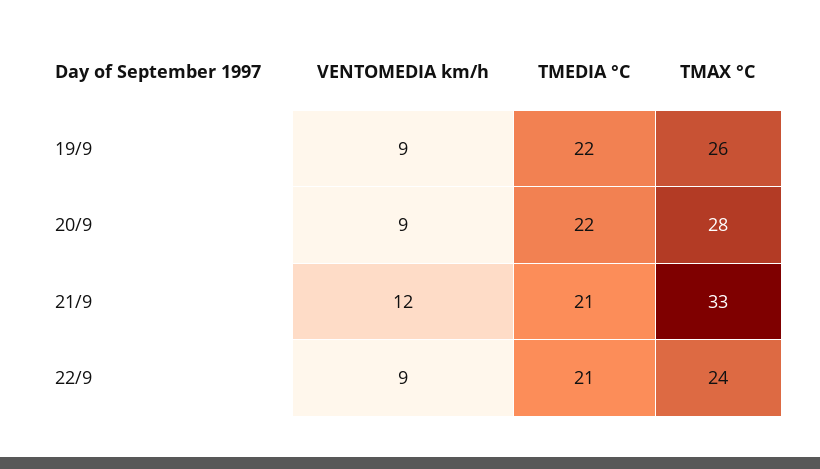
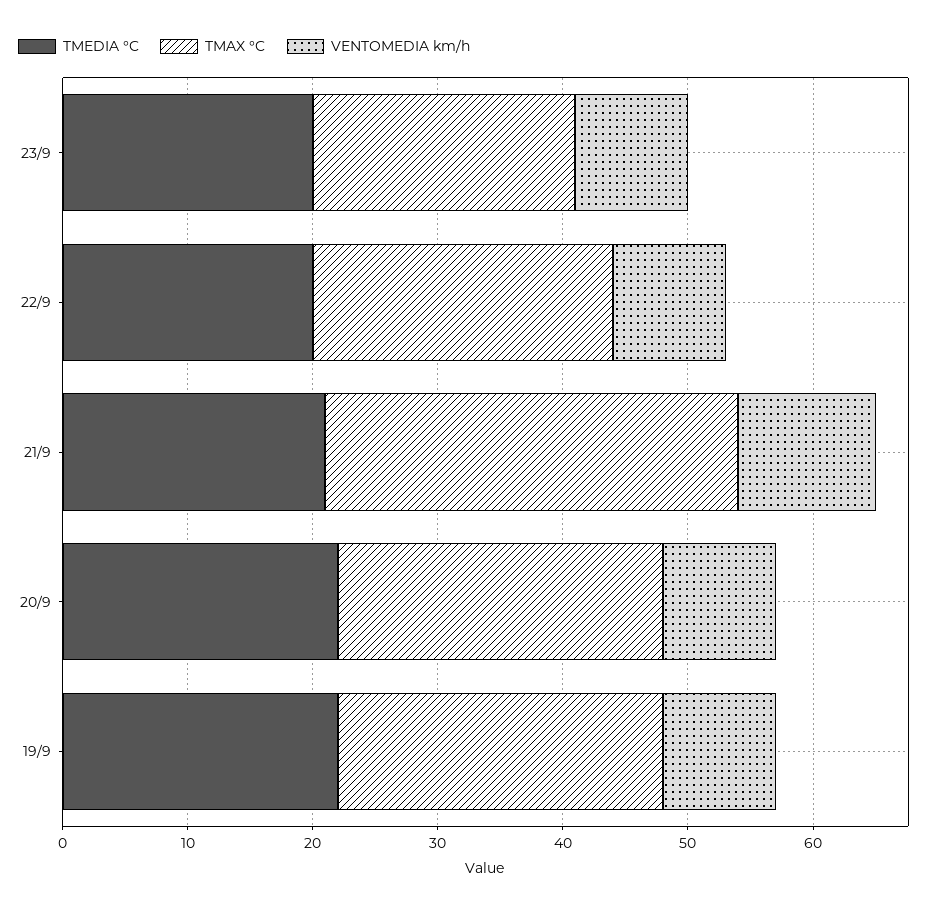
TMAX °C, 20/9: 28 -> 26
VENTOMEDIA km/h, 21/9: 12 -> 11
TMEDIA °C, 22/9: 21 -> 20
TMEDIA °C, 23/9: none -> 20
TMAX °C, 23/9: none -> 21
VENTOMEDIA km/h, 23/9: none -> 9

